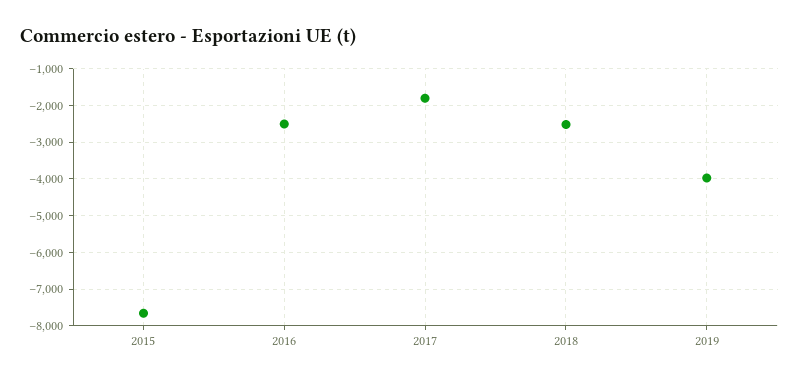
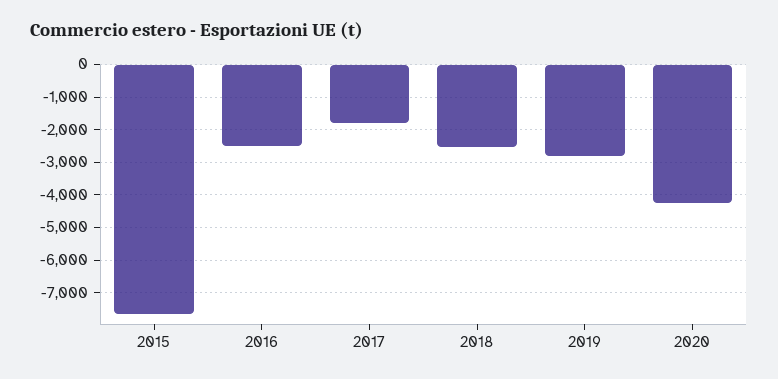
2019: -4000 -> -2800
2020: none -> -4200

